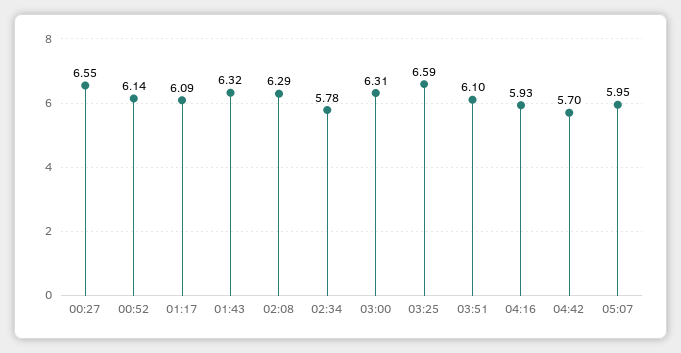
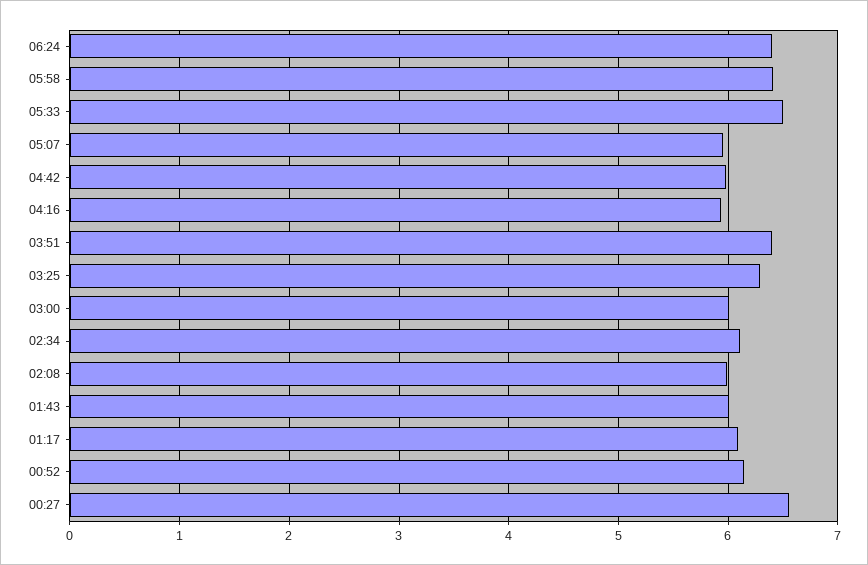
01:43: 6.32 -> 6
02:08: 6.29 -> 6
02:34: 5.78 -> 6.1
03:00: 6.31 -> 6
03:25: 6.59 -> 6.3
03:51: 6.1 -> 6.4
04:42: 5.7 -> 6
06:24: none -> 6.4
05:58: none -> 6.4
05:33: none -> 6.5

